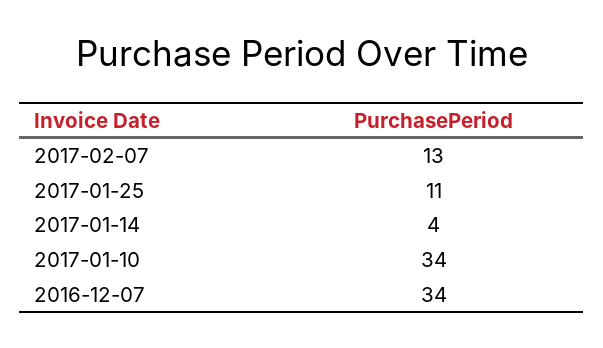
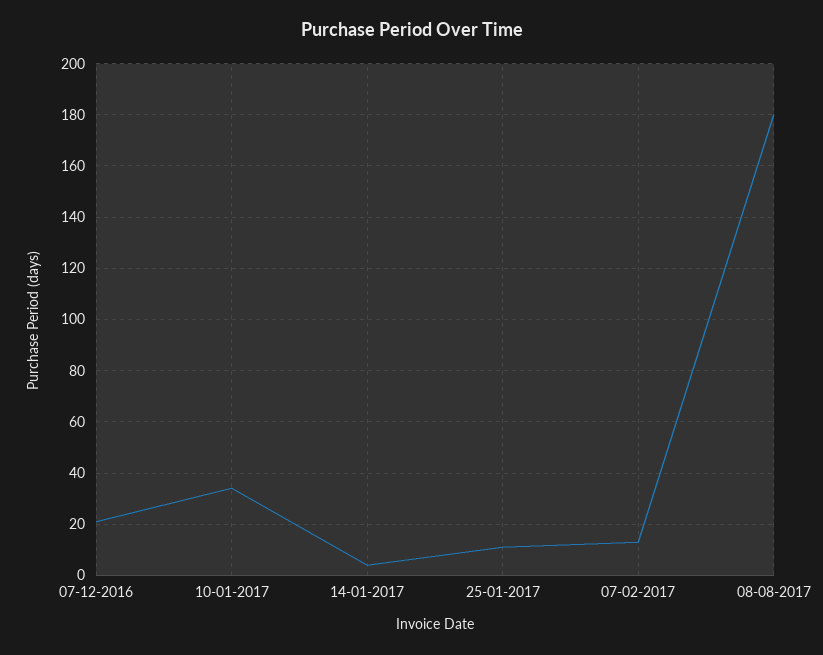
2016-12-07: 34 -> 20
08-08-2017: none -> 180

